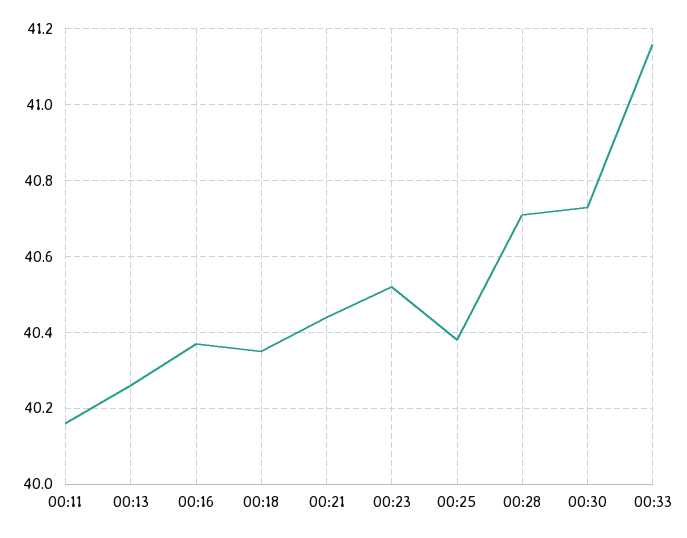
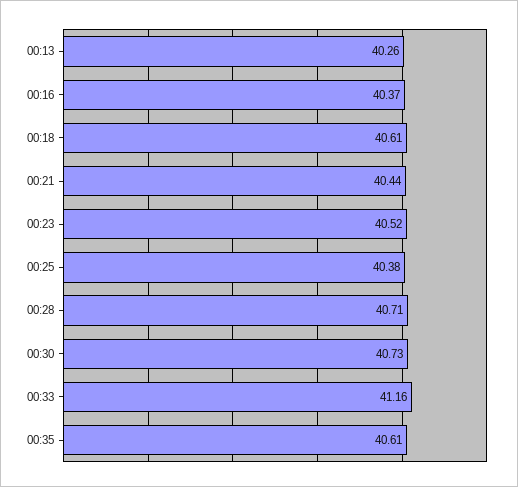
00:11: 40.15 -> none
00:18: 40.35 -> 40.61
00:35: none -> 40.61

